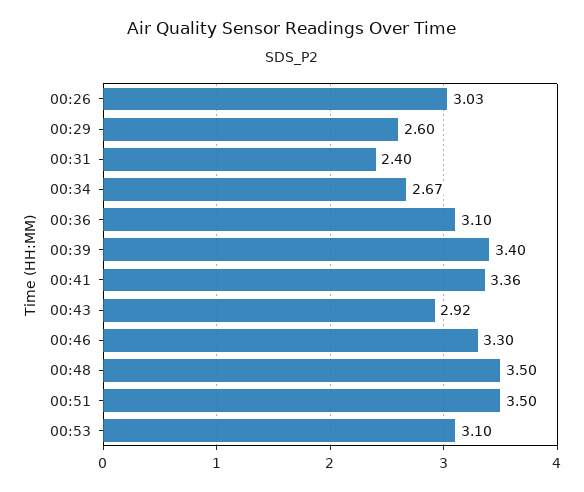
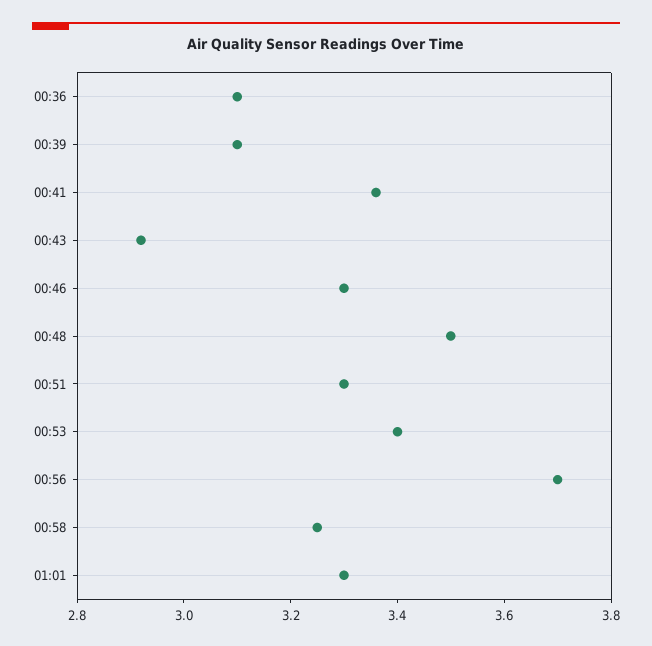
00:26: 3.03 -> none
00:29: 2.6 -> none
00:31: 2.4 -> none
00:34: 2.67 -> none
00:39: 3.4 -> 3.1
00:51: 3.5 -> 3.3
00:53: 3.1 -> 3.4
00:56: none -> 3.7
00:58: none -> 3.25
01:01: none -> 3.3

